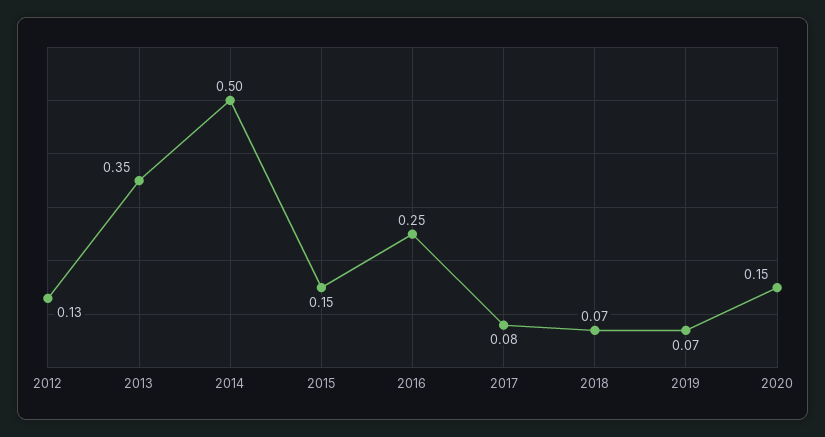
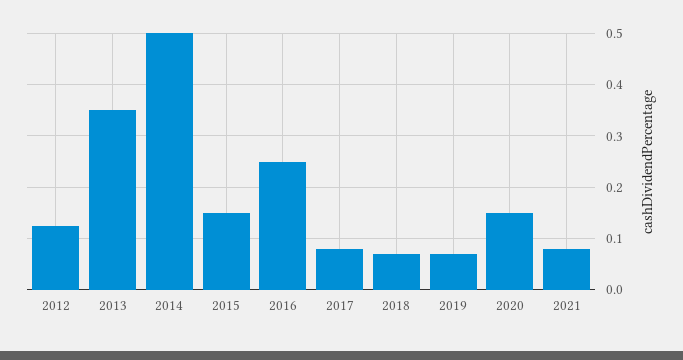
2021: none -> 0.08

